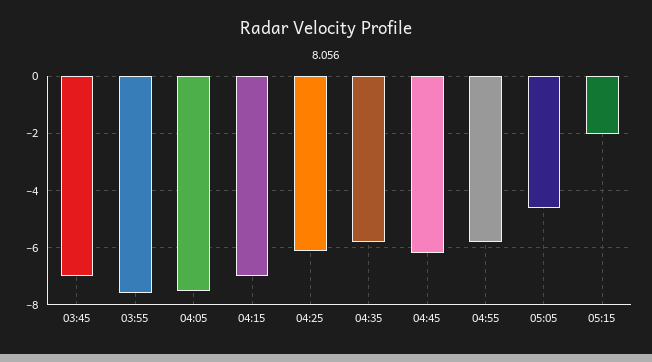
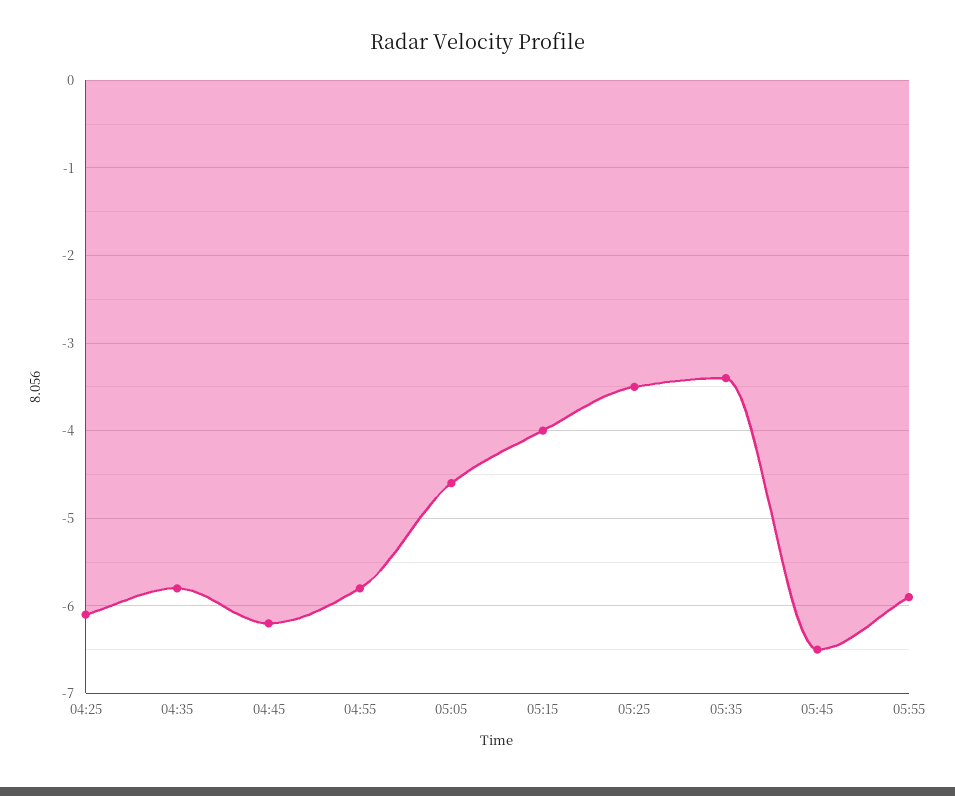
03:45: -7 -> none
03:55: -7.5 -> none
04:05: -7.5 -> none
04:15: -7 -> none
05:15: -2 -> -4
05:25: none -> -3.5
05:35: none -> -3.4
05:45: none -> -6.5
05:55: none -> -5.9

